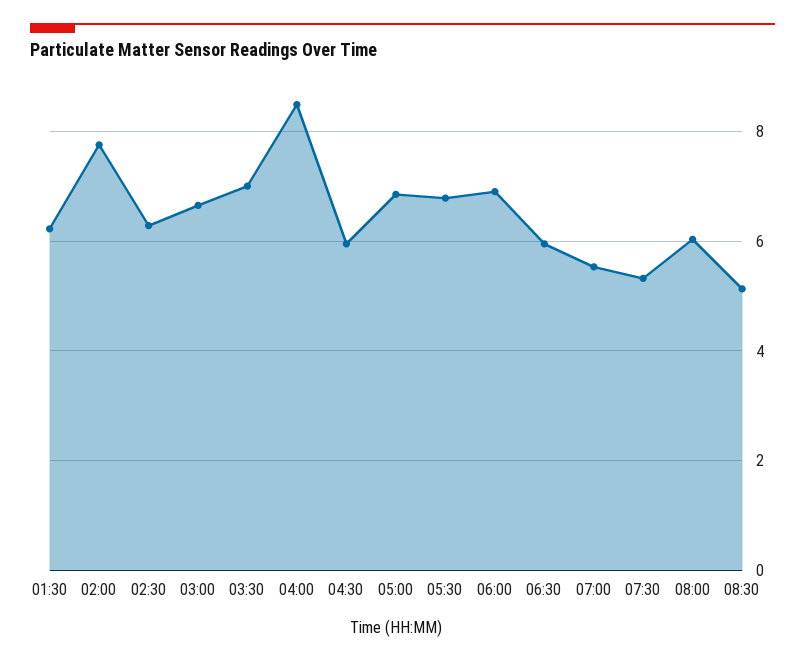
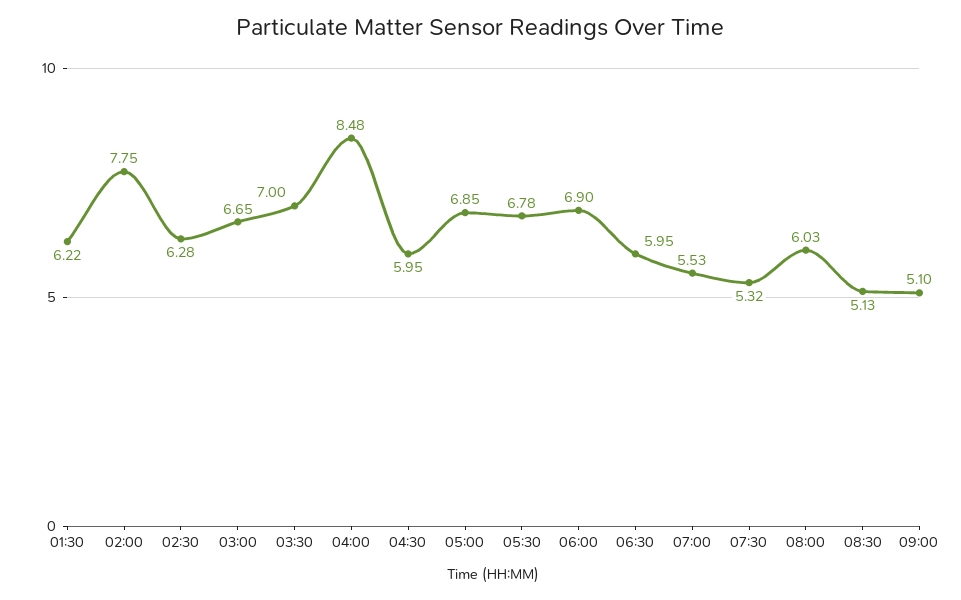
09:00: none -> 5.1

